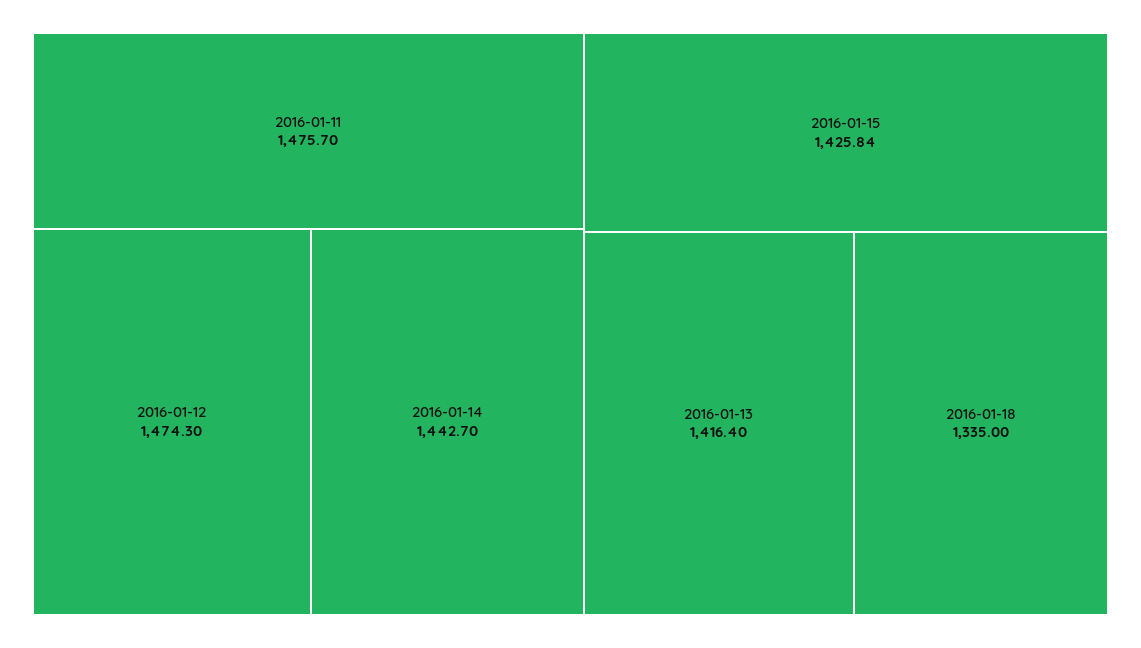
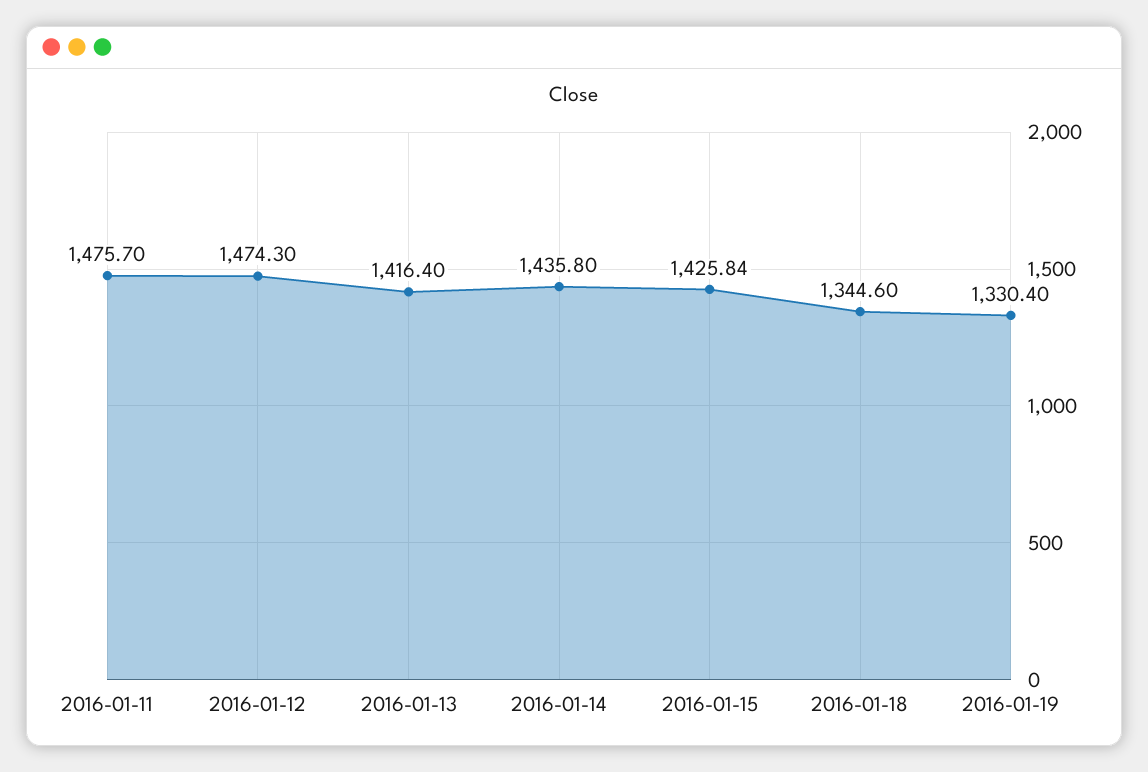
2016-01-14: 1442.7 -> 1435.8
2016-01-18: 1335 -> 1344.6
2016-01-19: none -> 1330.4

